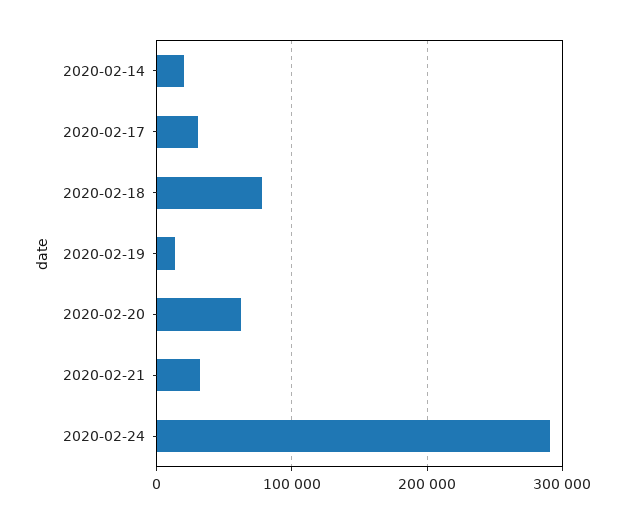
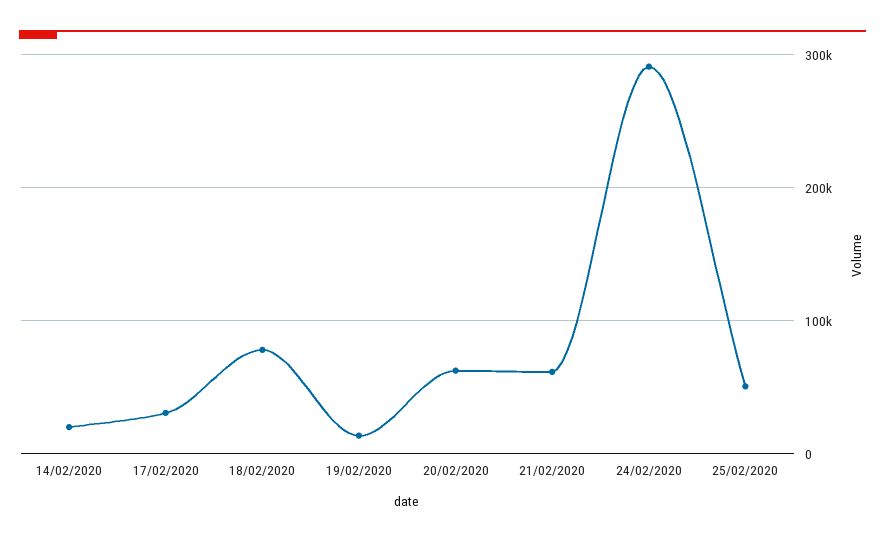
2020-02-21: 30000 -> 60000
25/02/2020: none -> 50000

